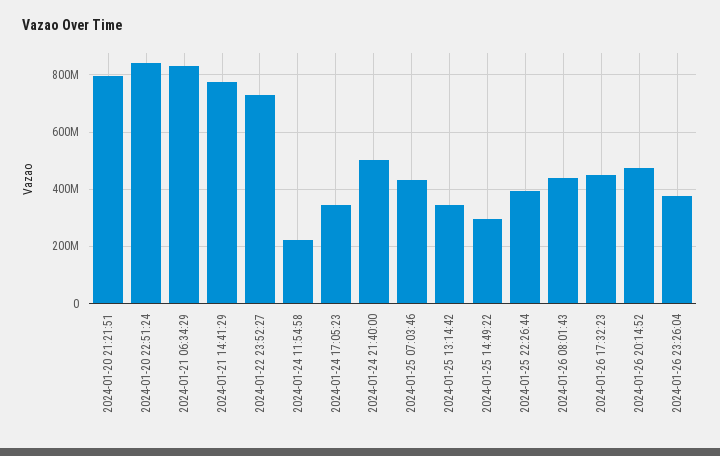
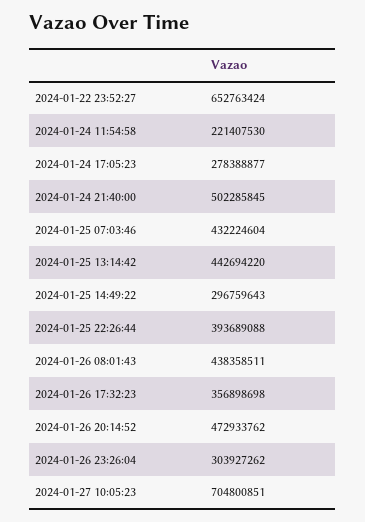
2024-01-20 21:21:51: 800000000 -> none
2024-01-20 22:51:24: 850000000 -> none
2024-01-21 06:34:29: 825000000 -> none
2024-01-21 14:41:29: 775000000 -> none
2024-01-22 23:52:27: 725000000 -> 652763424
2024-01-24 17:05:23: 350000000 -> 278388877
2024-01-25 13:14:42: 350000000 -> 442694220
2024-01-26 17:32:23: 450000000 -> 356898698
2024-01-26 23:26:04: 375000000 -> 303927262
2024-01-27 10:05:23: none -> 704800851

